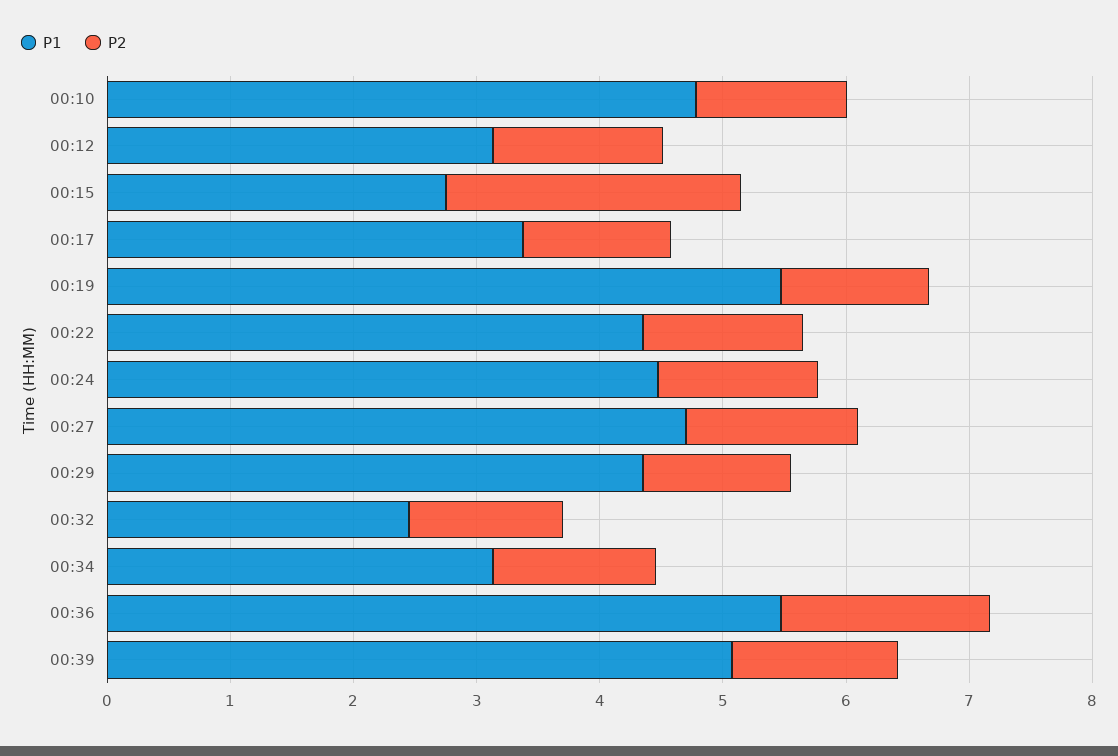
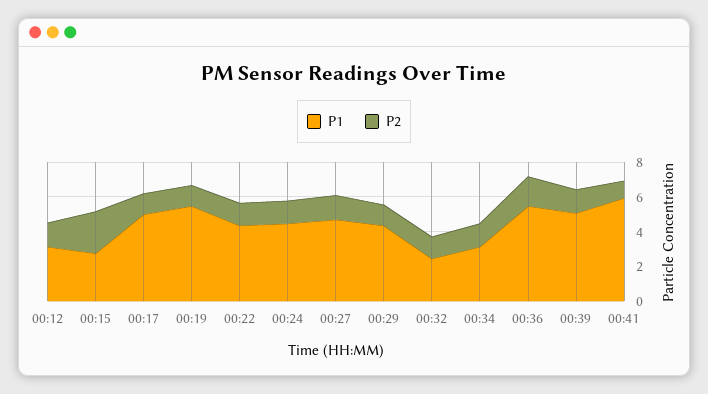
P1, 00:10: 4.8 -> none
P2, 00:10: 1.2 -> none
P1, 00:17: 3.4 -> 5
P1, 00:41: none -> 6
P2, 00:41: none -> 1

